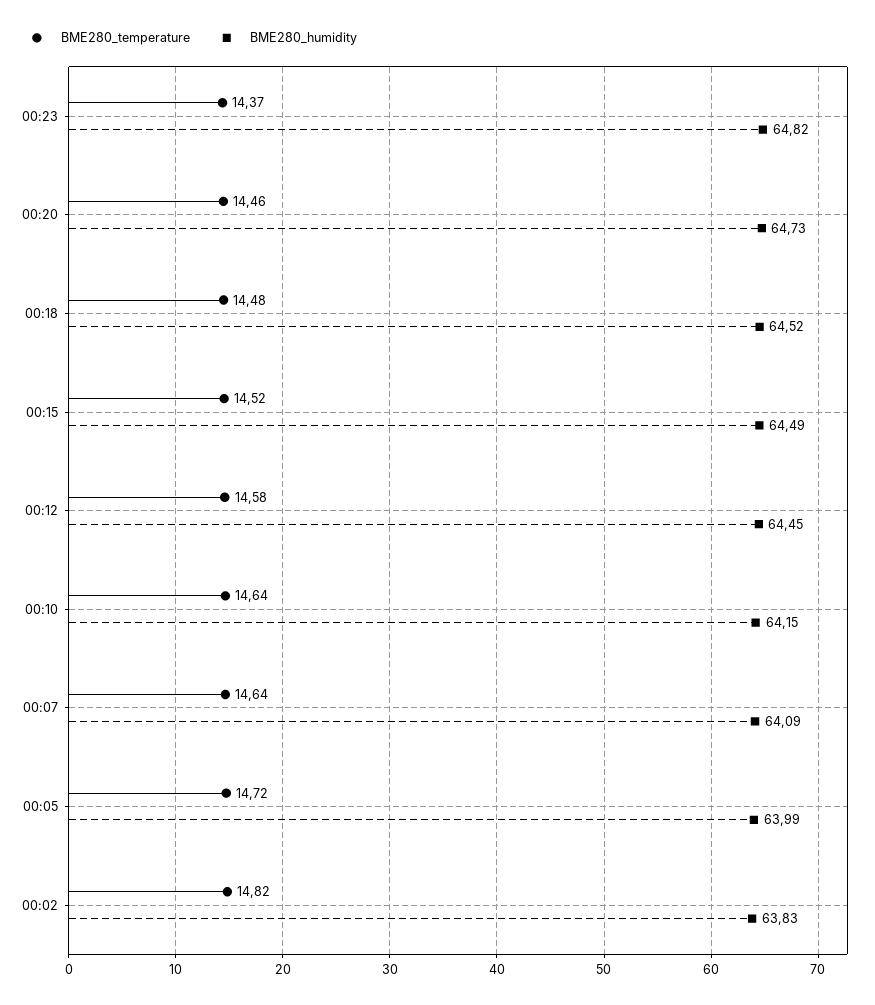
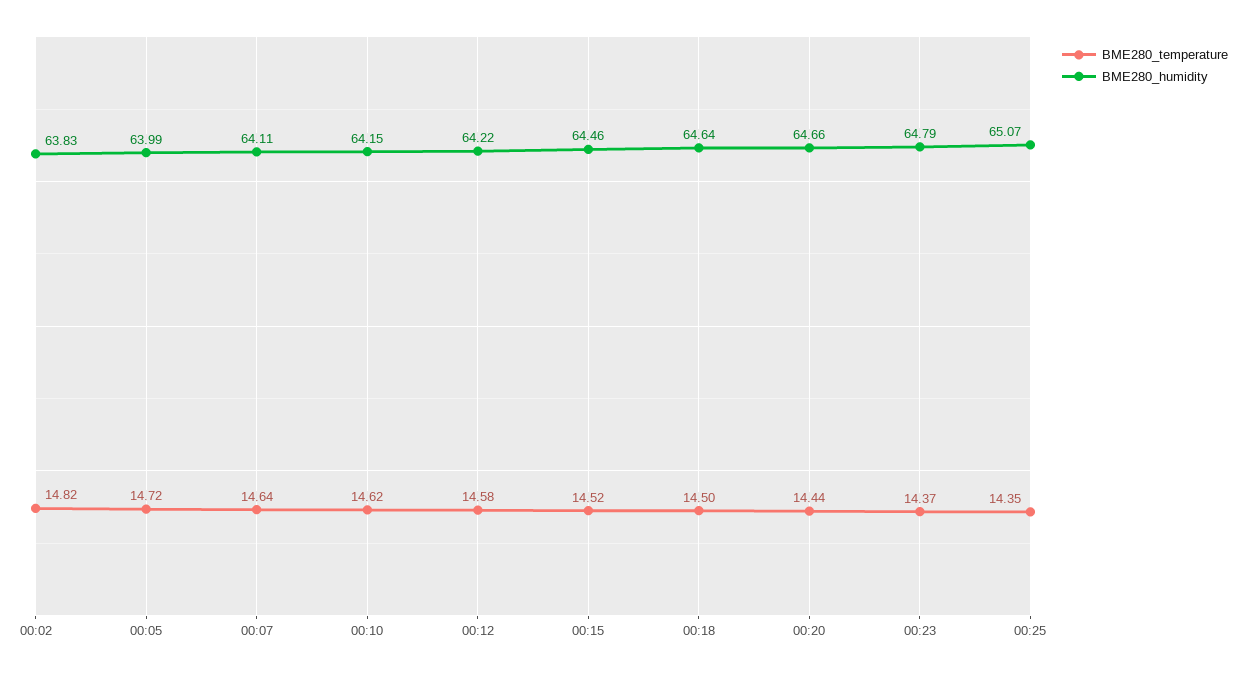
BME280_humidity, 00:23: 64.82 -> 64.79
BME280_temperature, 00:20: 14.46 -> 14.44
BME280_humidity, 00:20: 64.73 -> 64.66
BME280_temperature, 00:18: 14.48 -> 14.5
BME280_humidity, 00:18: 64.52 -> 64.64
BME280_humidity, 00:15: 64.49 -> 64.46
BME280_humidity, 00:12: 64.45 -> 64.22
BME280_temperature, 00:10: 14.64 -> 14.62
BME280_humidity, 00:07: 64.09 -> 64.11
BME280_temperature, 00:25: none -> 14.35
BME280_humidity, 00:25: none -> 65.07

